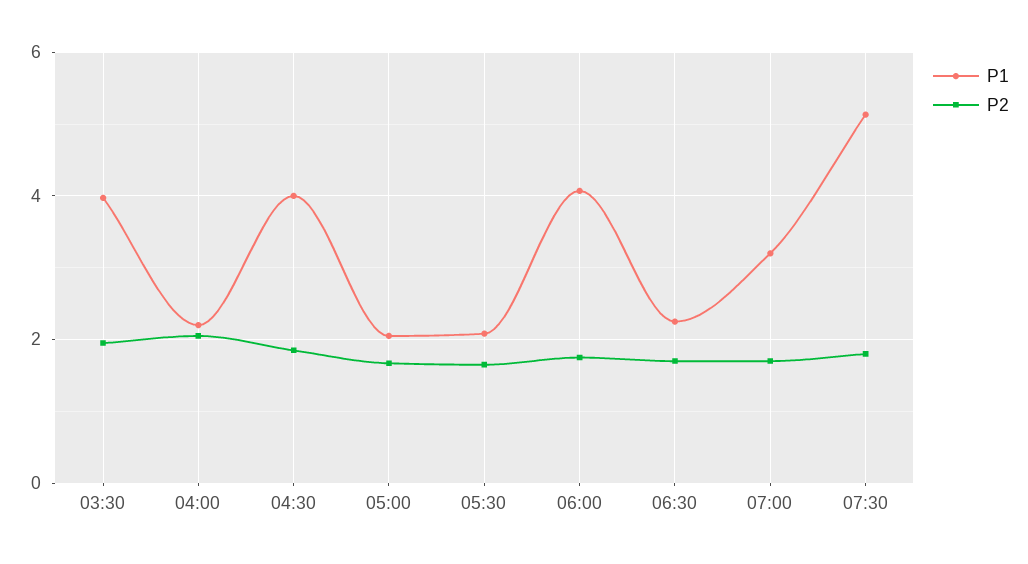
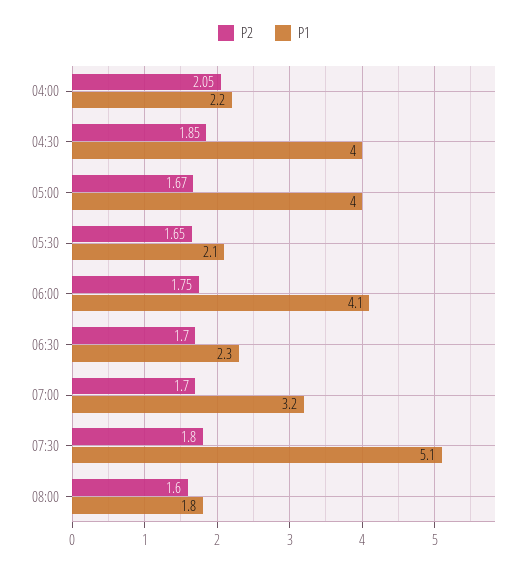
P1, 03:30: 4 -> none
P2, 03:30: 2 -> none
P1, 05:00: 2 -> 4
P2, 08:00: none -> 1.6
P1, 08:00: none -> 1.8

